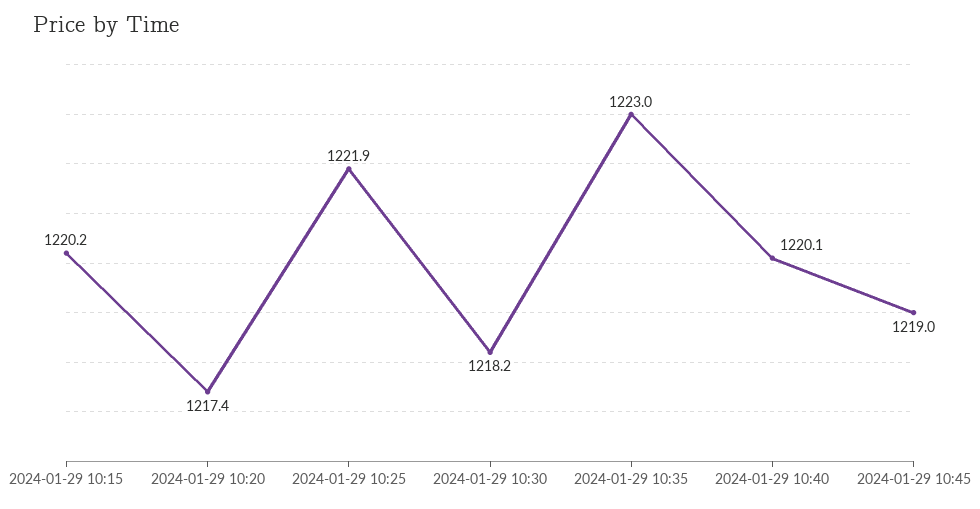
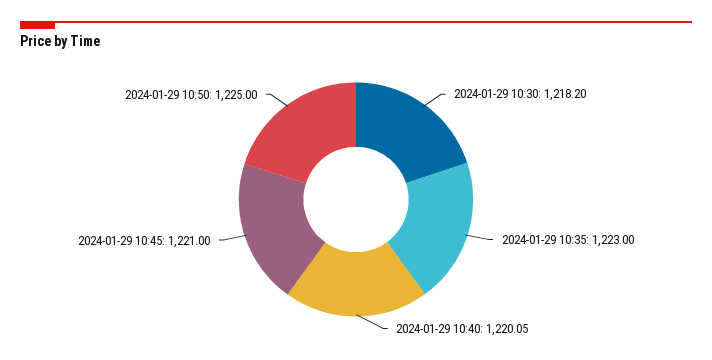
2024-01-29 10:15: 1220.2 -> none
2024-01-29 10:20: 1217.4 -> none
2024-01-29 10:25: 1221.9 -> none
2024-01-29 10:45: 1219 -> 1221
2024-01-29 10:50: none -> 1225

